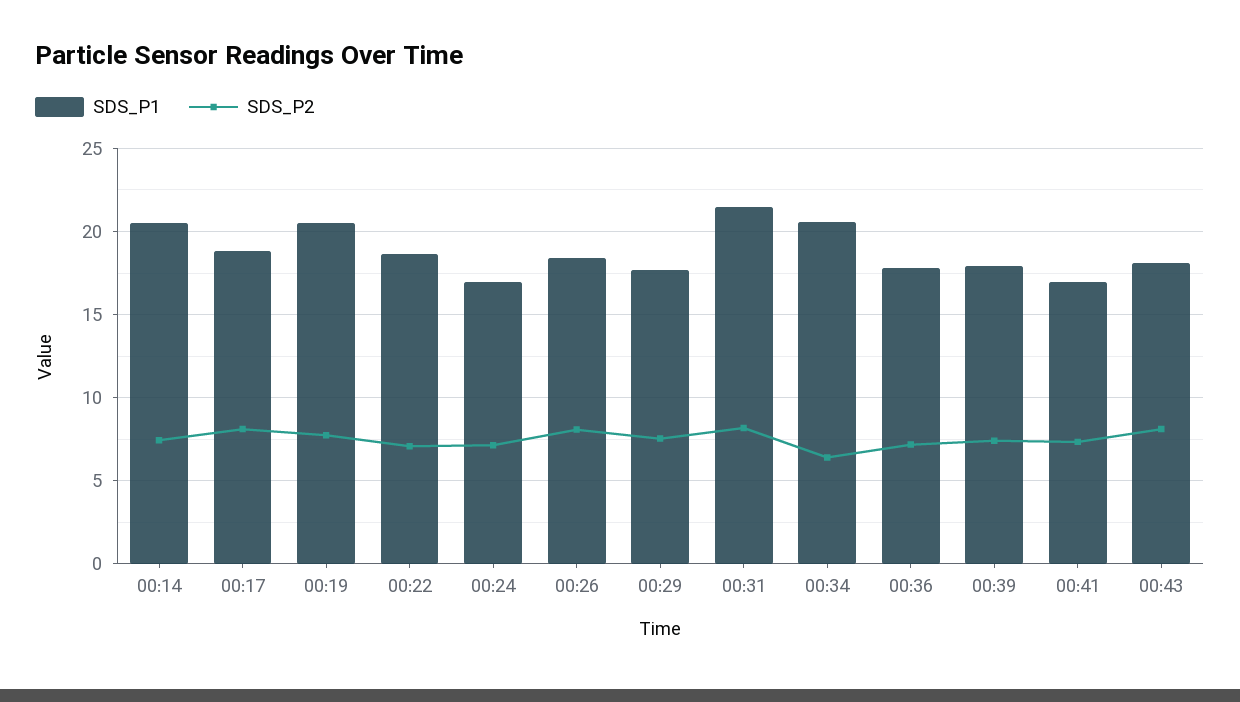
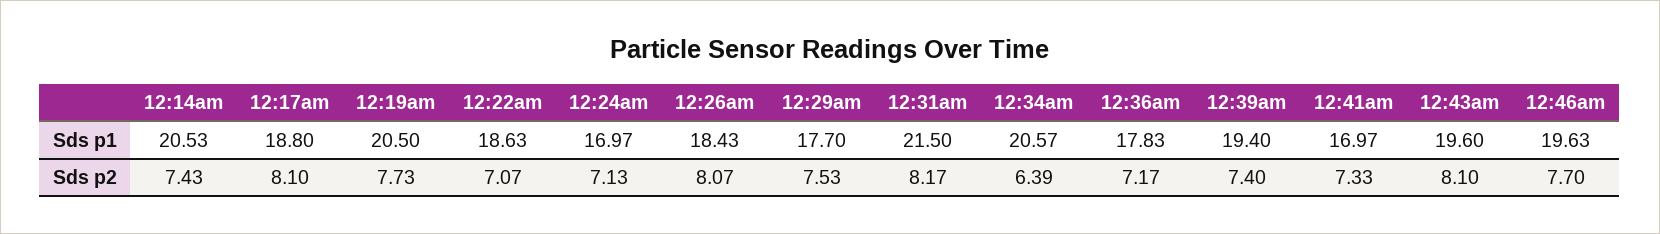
SDS_P1, 00:39: 18 -> 19.4
SDS_P1, 00:43: 18 -> 19.6
SDS_P1, 12:46am: none -> 19.63
SDS_P2, 12:46am: none -> 7.7

